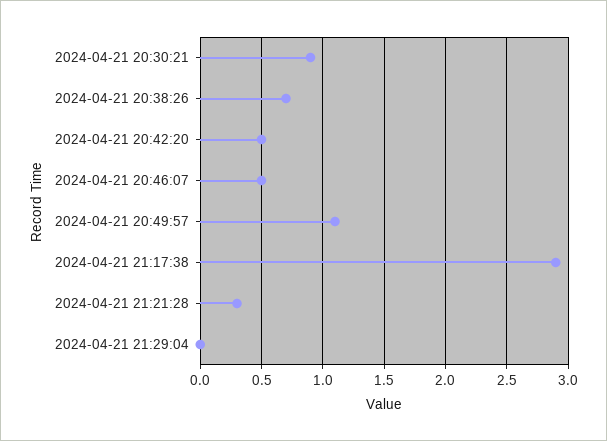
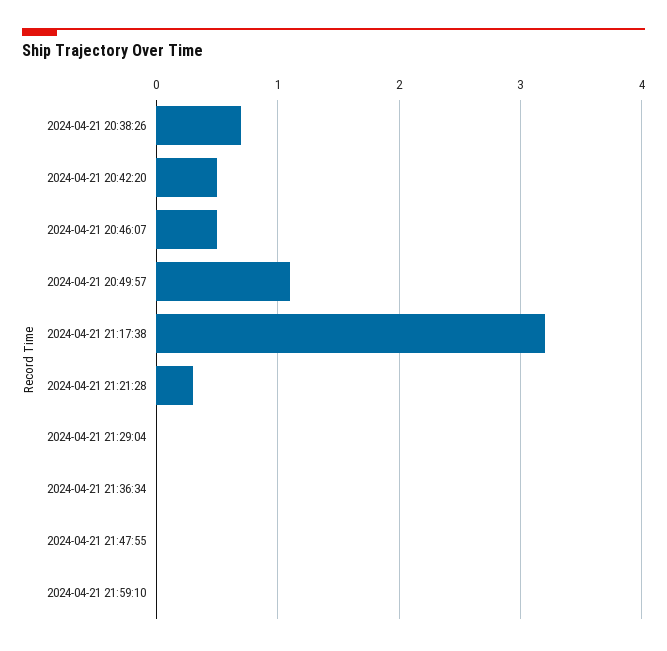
2024-04-21 20:30:21: 0.9 -> none
2024-04-21 21:17:38: 2.9 -> 3.2
2024-04-21 21:36:34: none -> 0
2024-04-21 21:47:55: none -> 0
2024-04-21 21:59:10: none -> 0

